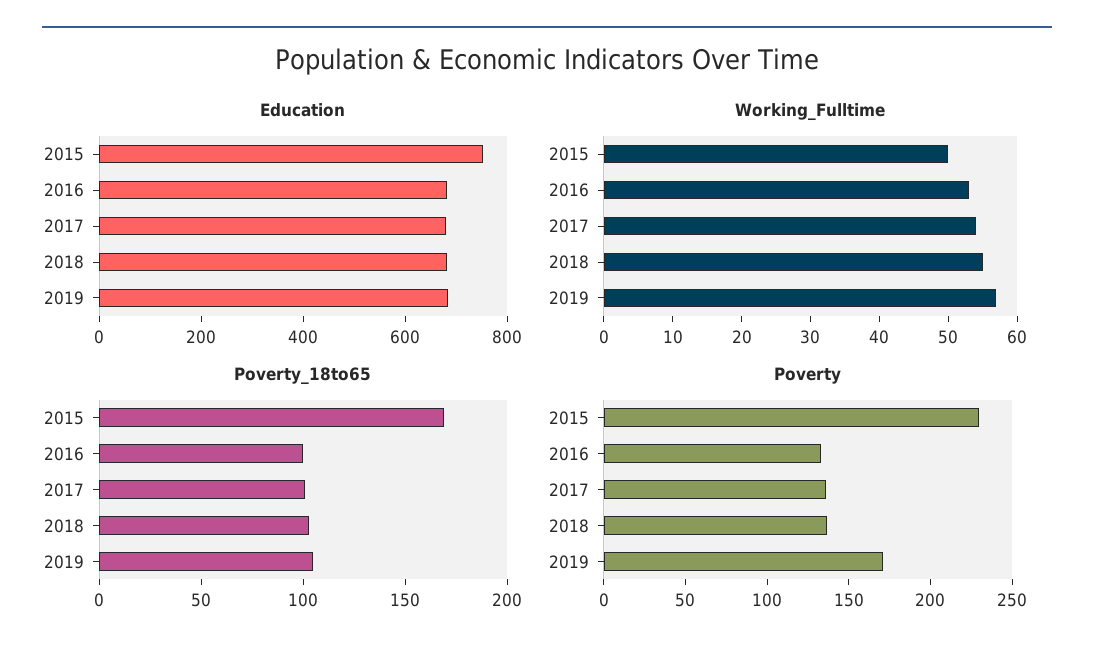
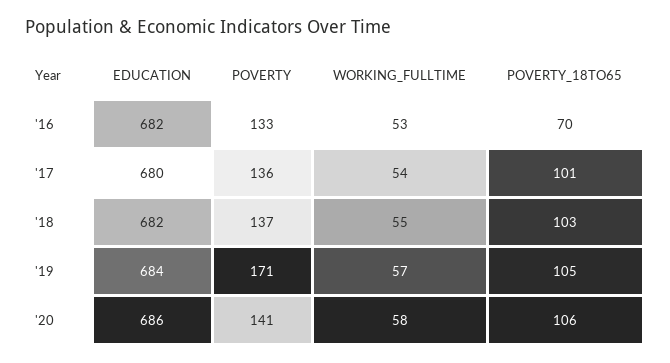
Education, 2015: 750 -> none
Working_Fulltime, 2015: 50 -> none
Poverty_18to65, 2015: 170 -> none
Poverty_18to65, 2016: 100 -> 70
Poverty, 2015: 230 -> none
Education, '20: none -> 686
Poverty, '20: none -> 141
Working_Fulltime, '20: none -> 58
Poverty_18to65, '20: none -> 106

